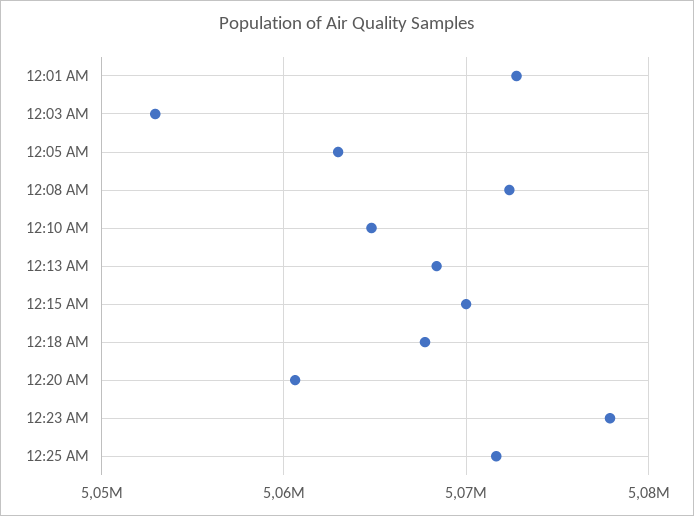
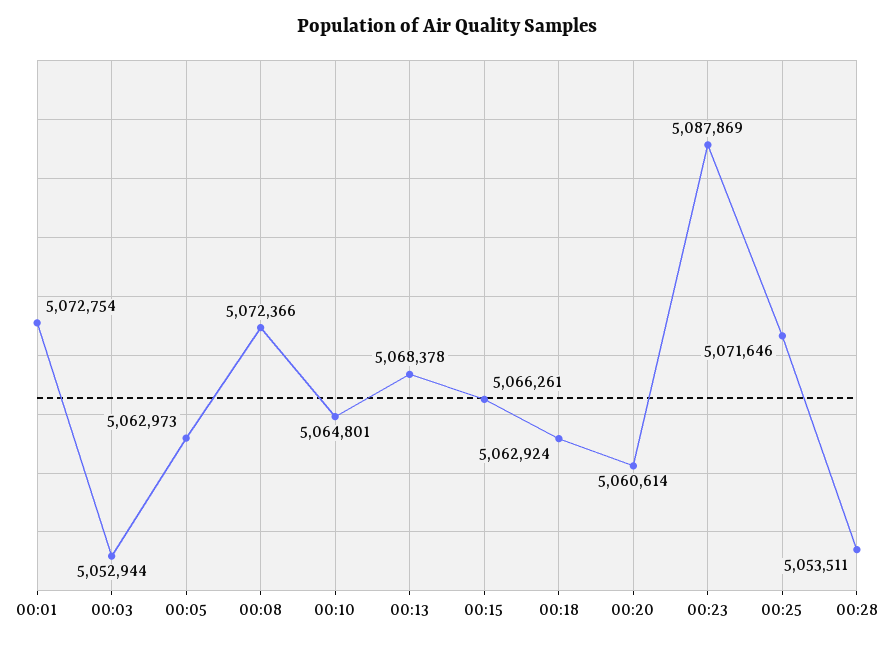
12:15 AM: 5070000 -> 5066261
12:18 AM: 5068000 -> 5062924
12:23 AM: 5078000 -> 5087869
00:28: none -> 5053511

